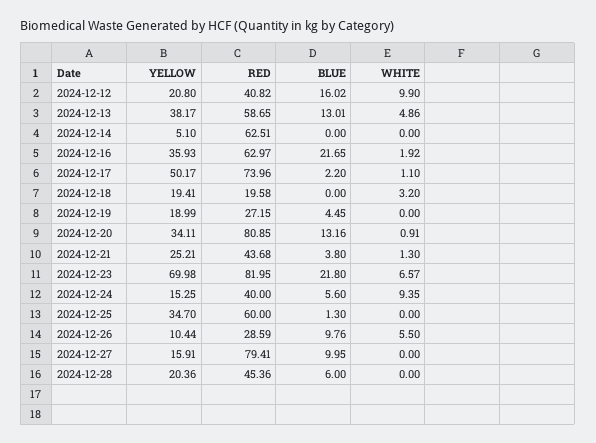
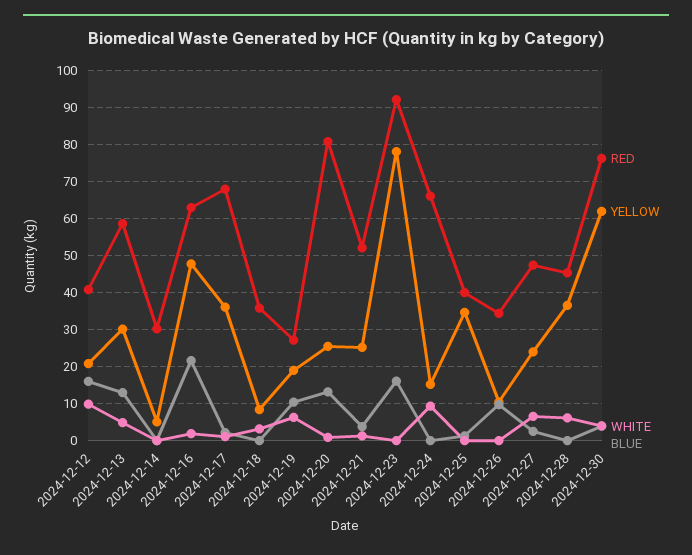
YELLOW, 2024-12-13: 38.17 -> 30
RED, 2024-12-14: 62.51 -> 30
YELLOW, 2024-12-16: 35.93 -> 48
YELLOW, 2024-12-17: 50.17 -> 36
RED, 2024-12-17: 73.96 -> 68
YELLOW, 2024-12-18: 19.41 -> 8
RED, 2024-12-18: 19.58 -> 36
BLUE, 2024-12-19: 4.45 -> 10
WHITE, 2024-12-19: 0 -> 6
YELLOW, 2024-12-20: 34.11 -> 26
RED, 2024-12-21: 43.68 -> 52
YELLOW, 2024-12-23: 69.98 -> 78
RED, 2024-12-23: 81.95 -> 92
BLUE, 2024-12-23: 21.8 -> 16
WHITE, 2024-12-23: 6.57 -> 0
RED, 2024-12-24: 40 -> 66
BLUE, 2024-12-24: 5.6 -> 0
RED, 2024-12-25: 60 -> 40
RED, 2024-12-26: 28.59 -> 34
WHITE, 2024-12-26: 5.5 -> 0
YELLOW, 2024-12-27: 15.91 -> 24
RED, 2024-12-27: 79.41 -> 48
BLUE, 2024-12-27: 9.95 -> 2
WHITE, 2024-12-27: 0 -> 6
YELLOW, 2024-12-28: 20.36 -> 36
BLUE, 2024-12-28: 6 -> 0
WHITE, 2024-12-28: 0 -> 6
RED, 2024-12-30: none -> 76
YELLOW, 2024-12-30: none -> 62
WHITE, 2024-12-30: none -> 4
BLUE, 2024-12-30: none -> 4

